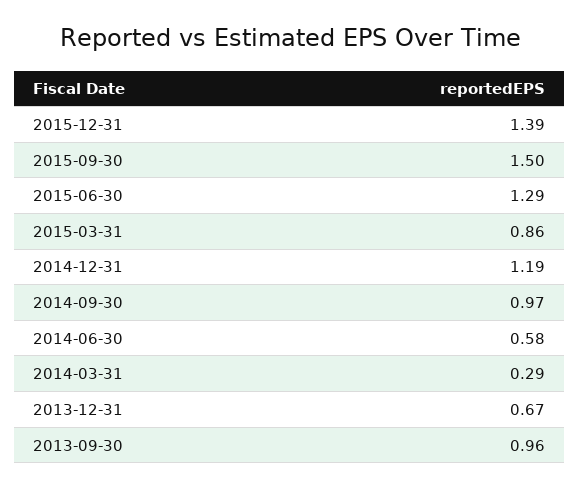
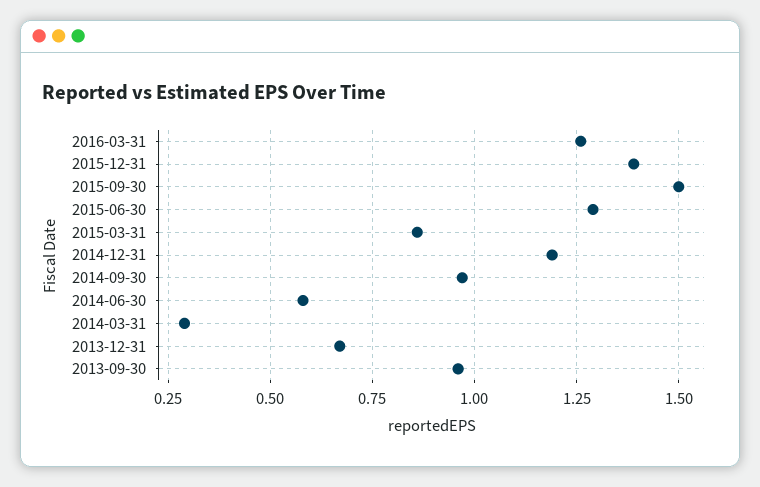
2016-03-31: none -> 1.25

